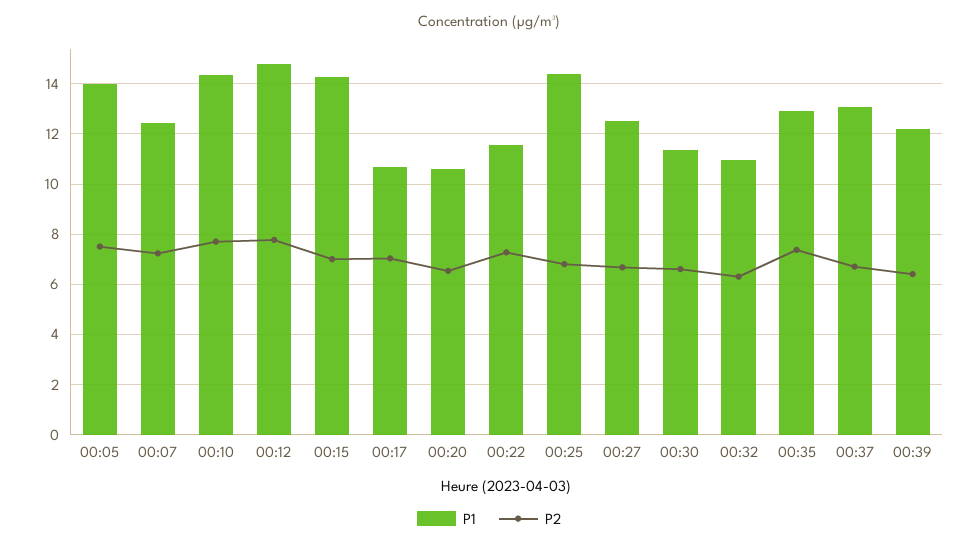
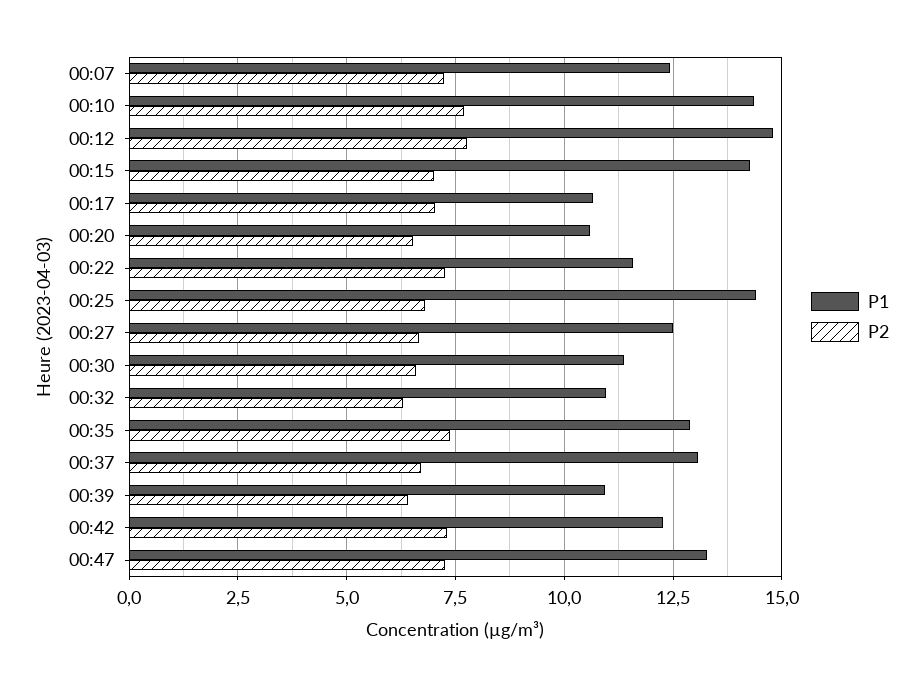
P1, 00:05: 14 -> none
P2, 00:05: 7.5 -> none
P1, 00:39: 12.25 -> 11
P1, 00:42: none -> 12.25
P2, 00:42: none -> 7.25
P1, 00:47: none -> 13.25
P2, 00:47: none -> 7.25

